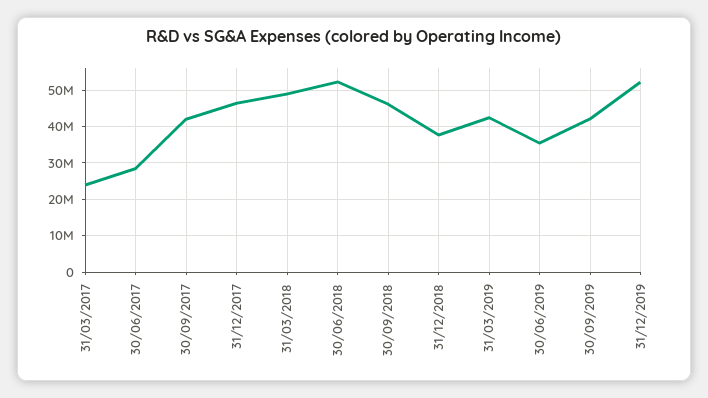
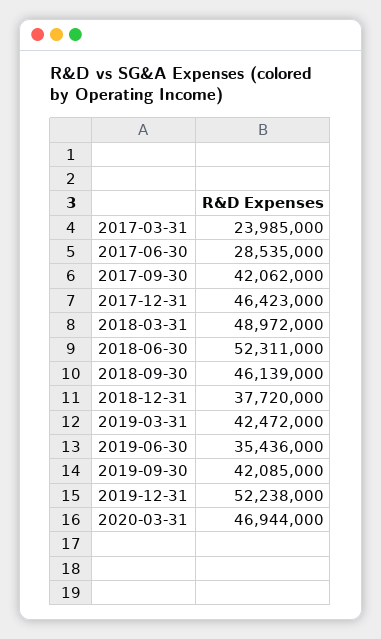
2020-03-31: none -> 46944000

